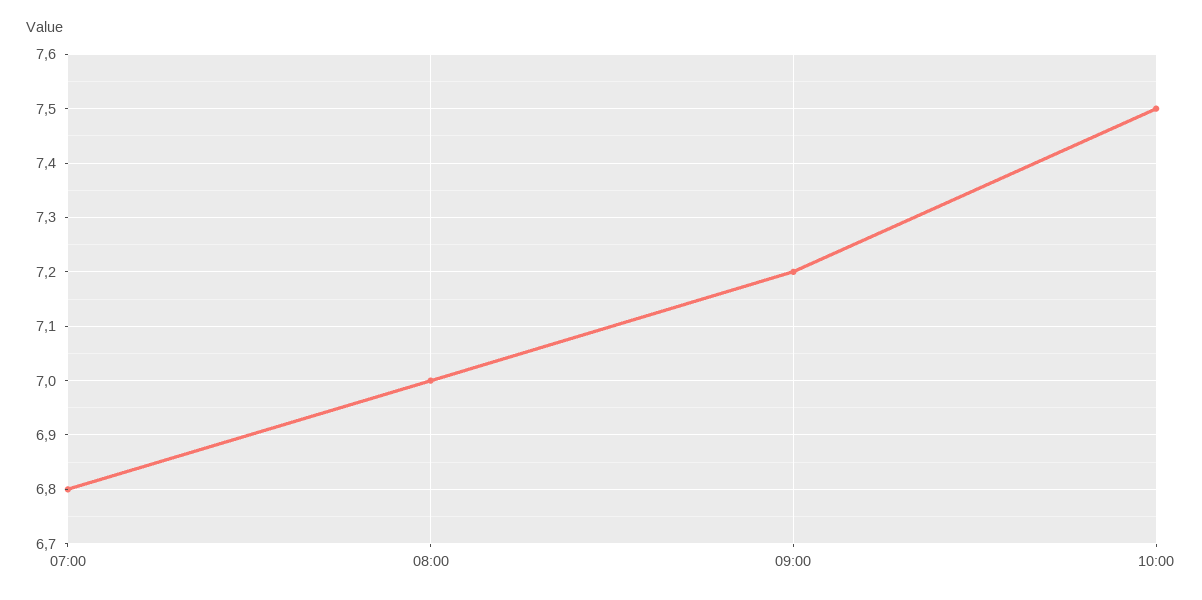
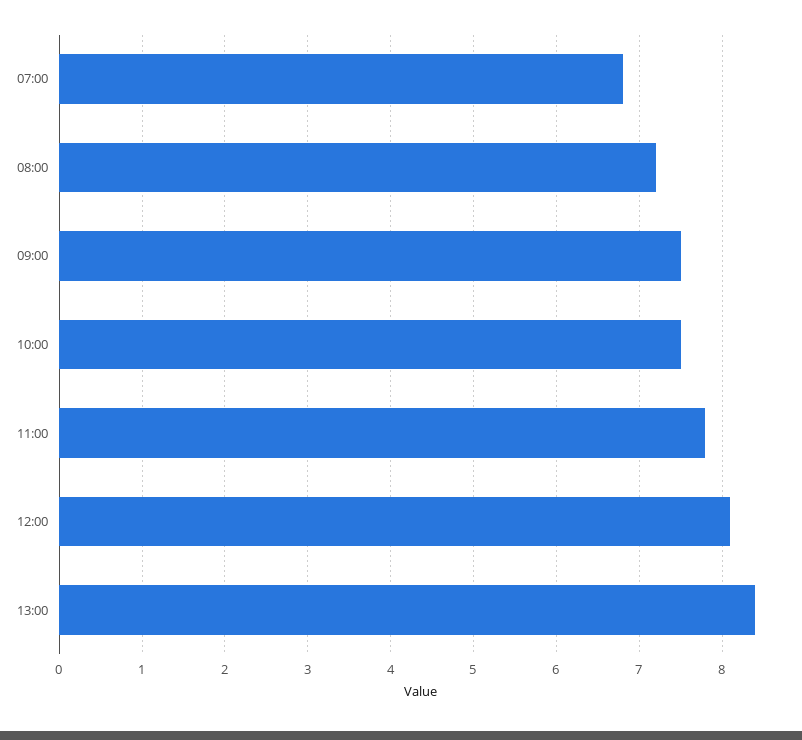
08:00: 7 -> 7.2
09:00: 7.2 -> 7.5
11:00: none -> 7.8
12:00: none -> 8.1
13:00: none -> 8.4

